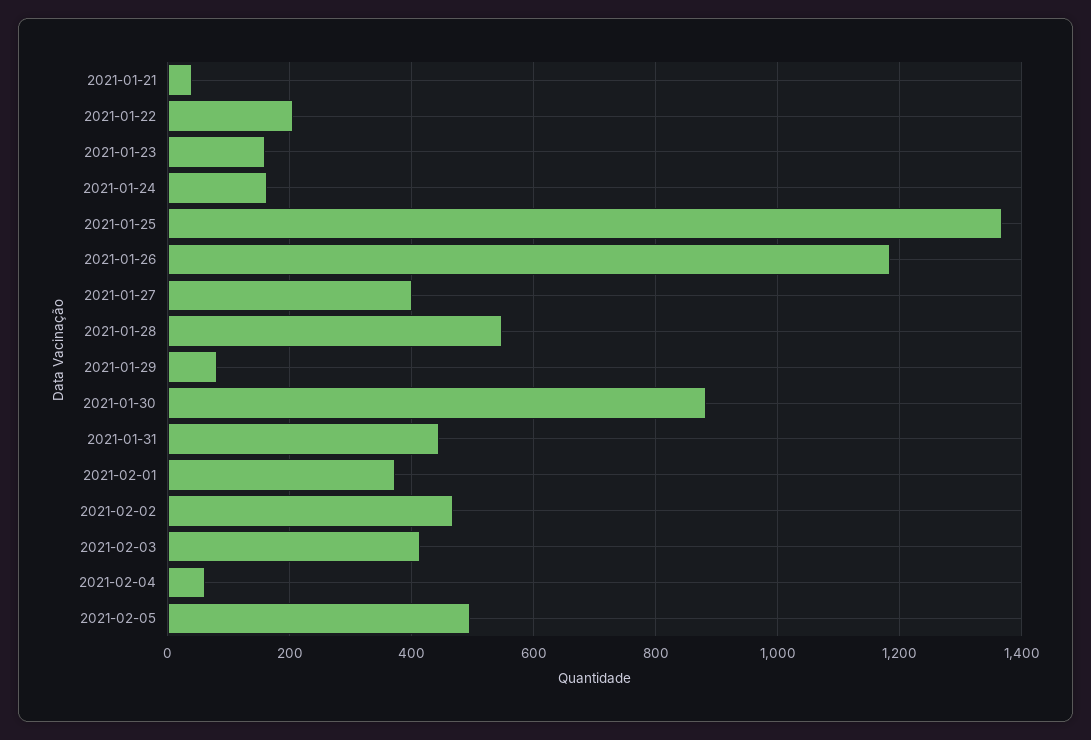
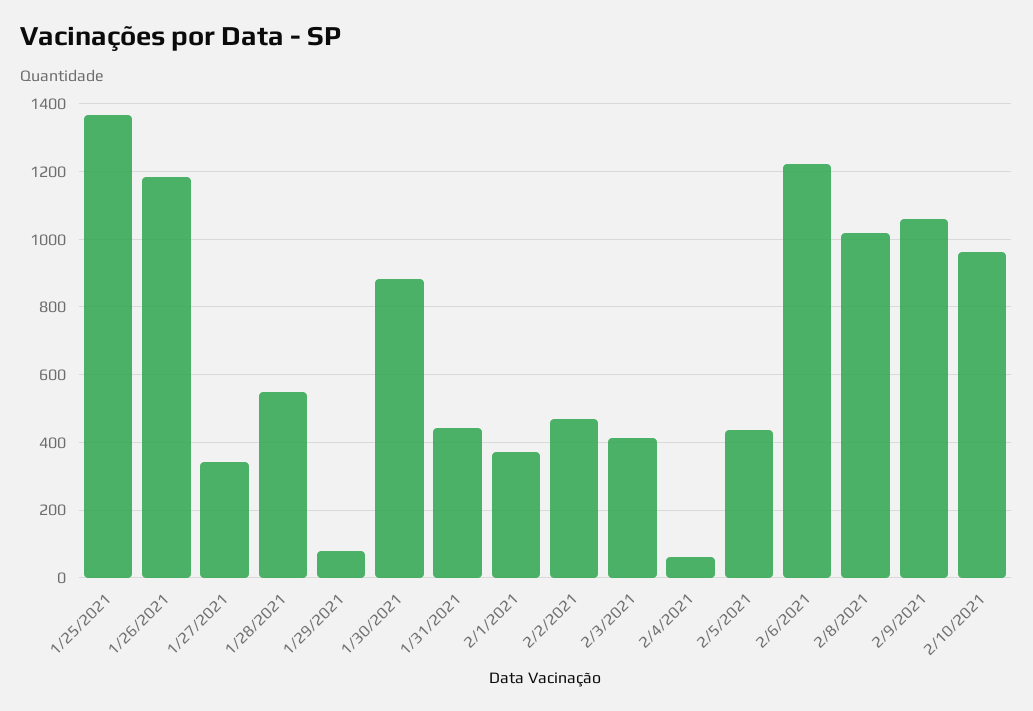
2021-01-21: 40 -> none
2021-01-22: 200 -> none
2021-01-23: 160 -> none
2021-01-24: 160 -> none
2021-01-27: 400 -> 340
2021-02-05: 500 -> 440
2/6/2021: none -> 1220
2/8/2021: none -> 1020
2/9/2021: none -> 1060
2/10/2021: none -> 960

